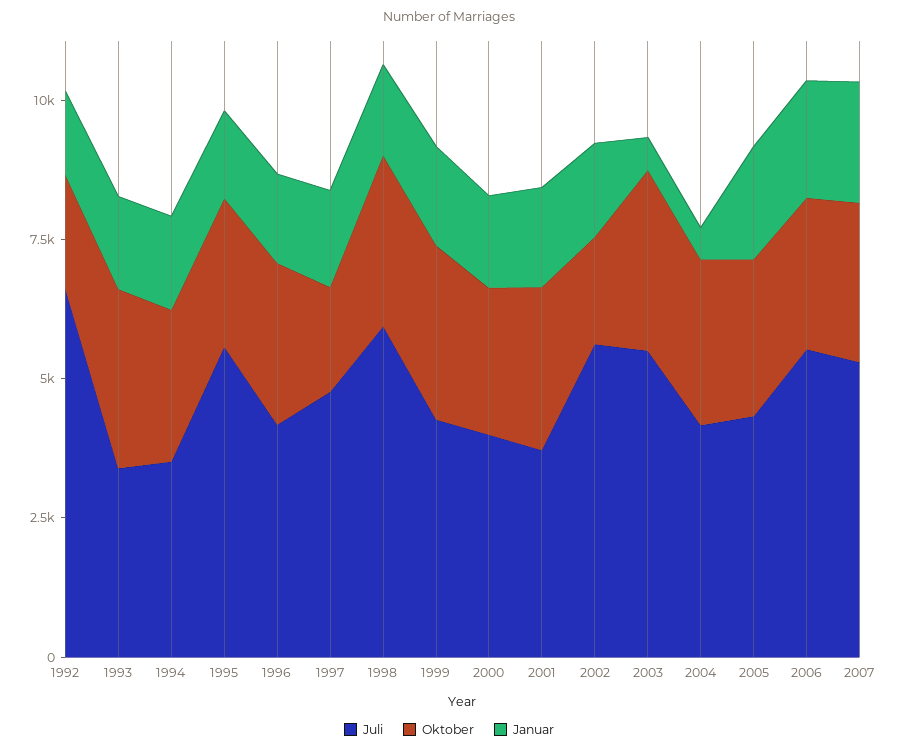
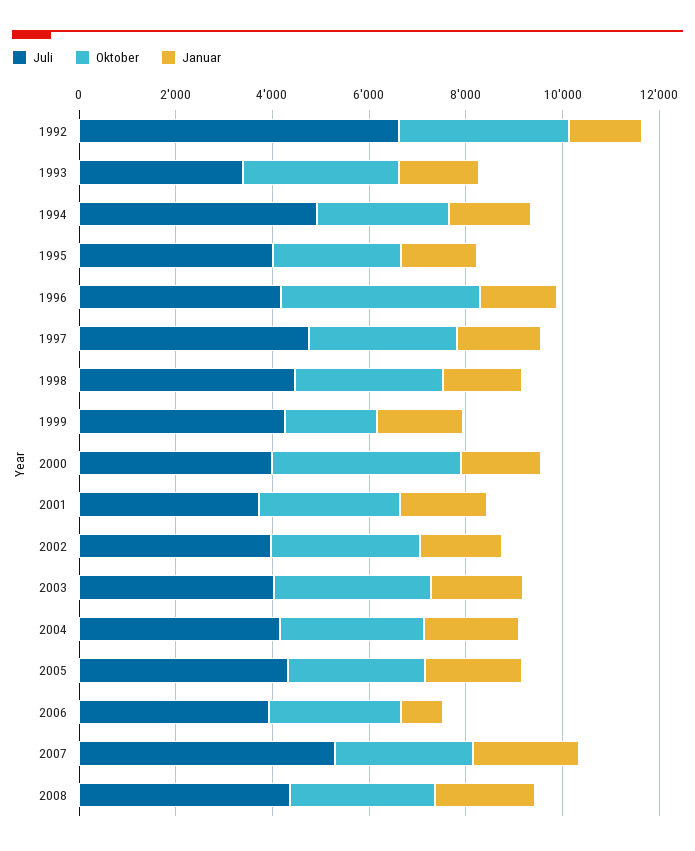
Oktober, 1992: 2000 -> 3500
Juli, 1994: 3500 -> 5000
Juli, 1995: 5500 -> 4000
Oktober, 1996: 3000 -> 4000
Oktober, 1997: 2000 -> 3000
Juli, 1998: 6000 -> 4500
Oktober, 1999: 3000 -> 2000
Oktober, 2000: 2500 -> 4000
Juli, 2002: 5500 -> 4000
Oktober, 2002: 2000 -> 3000
Juli, 2003: 5500 -> 4000
Januar, 2003: 500 -> 2000
Januar, 2004: 500 -> 2000
Juli, 2006: 5500 -> 4000
Januar, 2006: 2000 -> 1000
Juli, 2008: none -> 4500
Oktober, 2008: none -> 3000
Januar, 2008: none -> 2000

